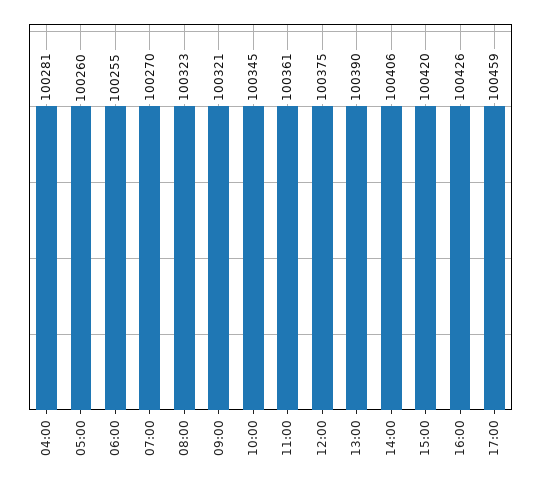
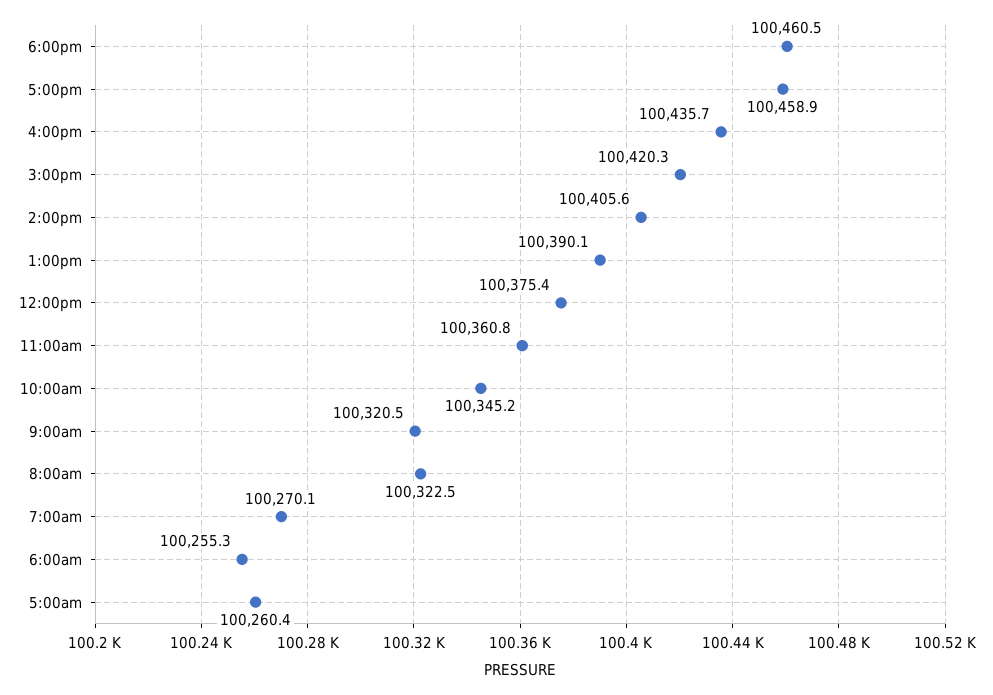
04:00: 100281 -> none
16:00: 100426 -> 100435.7
6:00pm: none -> 100460.5

